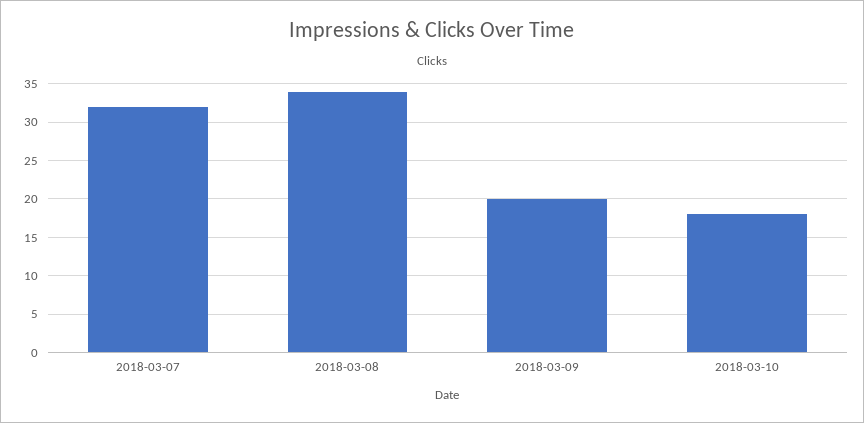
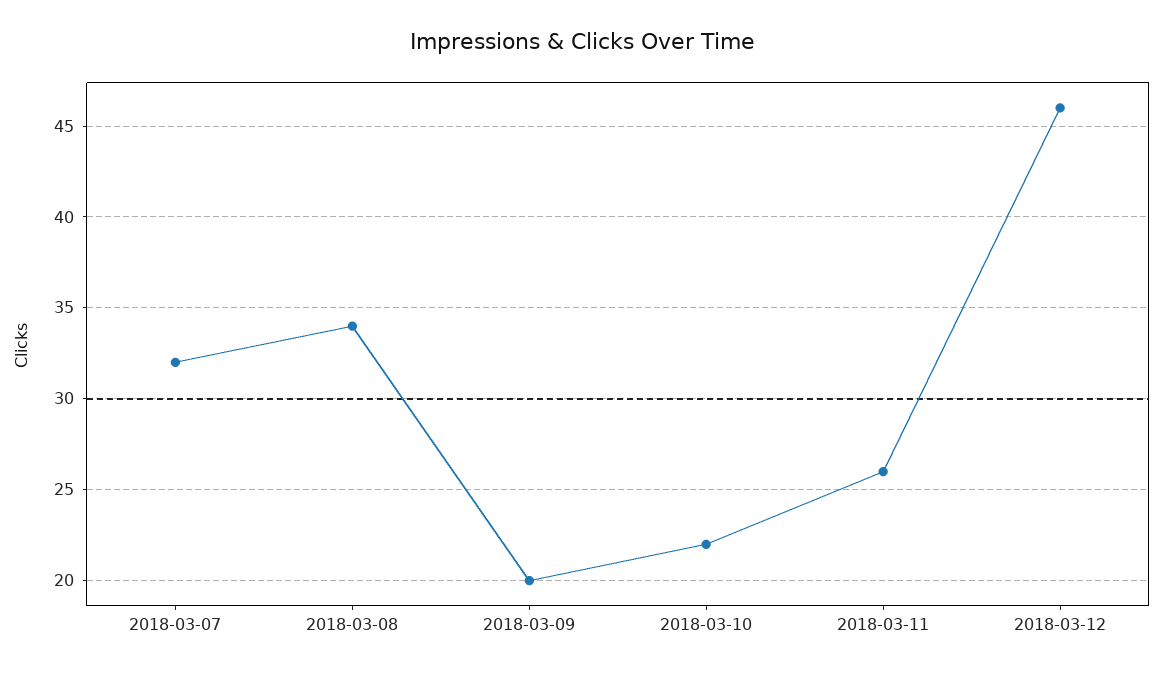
2018-03-10: 18 -> 22
2018-03-11: none -> 26
2018-03-12: none -> 46

